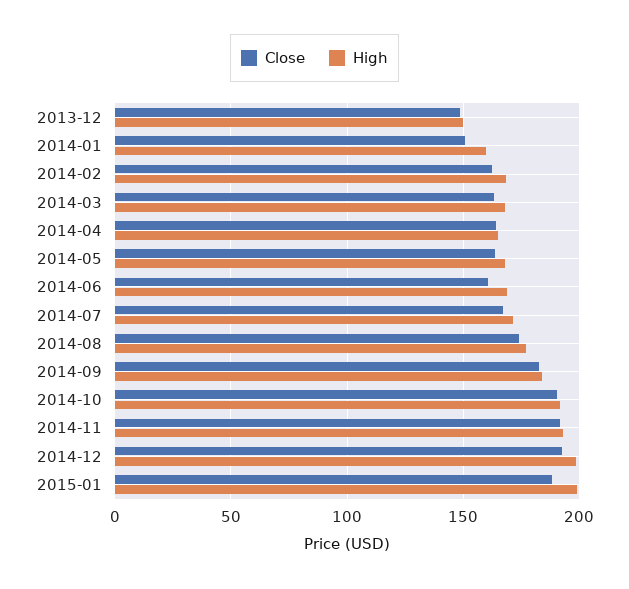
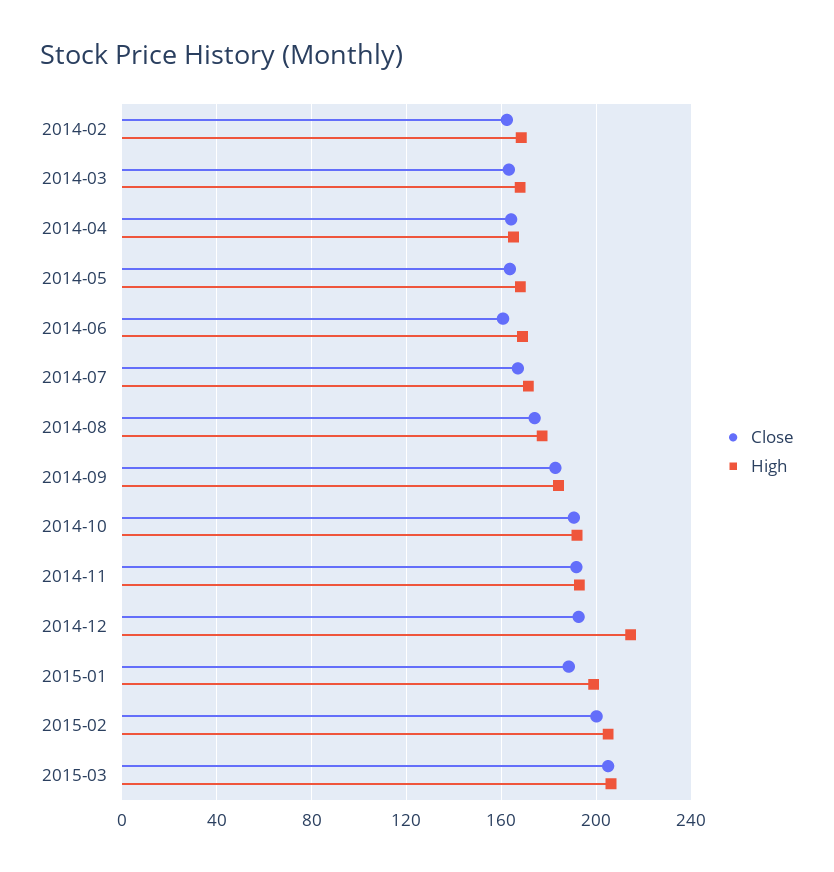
Close, 2013-12: 150 -> none
High, 2013-12: 150 -> none
Close, 2014-01: 150 -> none
High, 2014-01: 160 -> none
High, 2014-12: 200 -> 215
Close, 2015-02: none -> 200
High, 2015-02: none -> 205
Close, 2015-03: none -> 205
High, 2015-03: none -> 205

